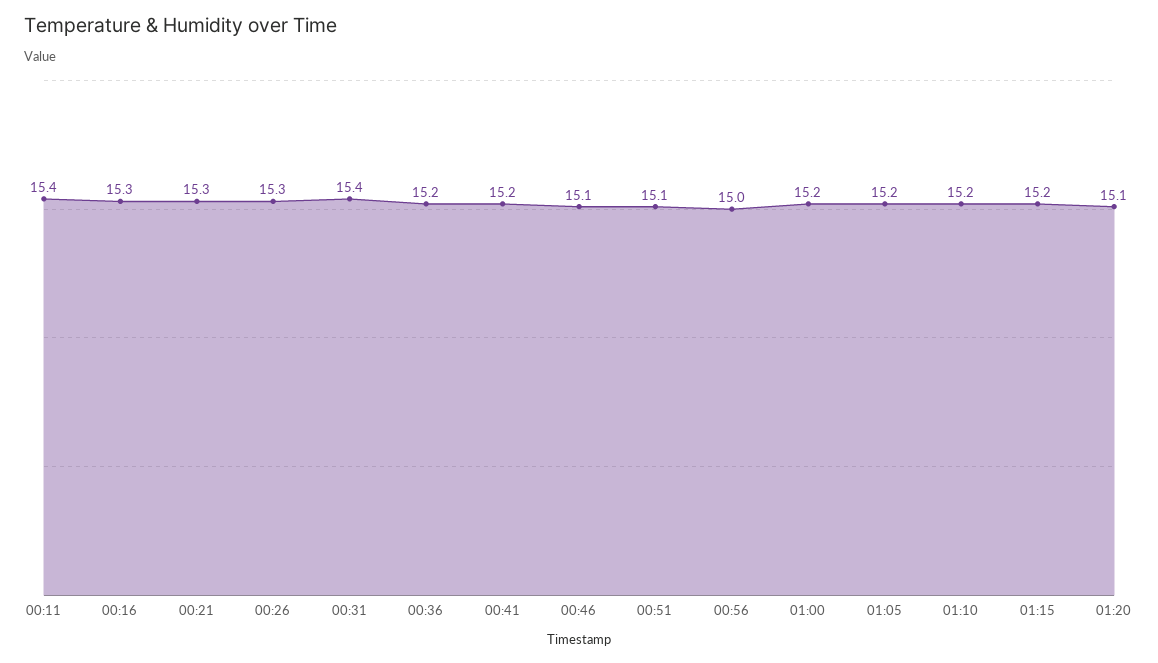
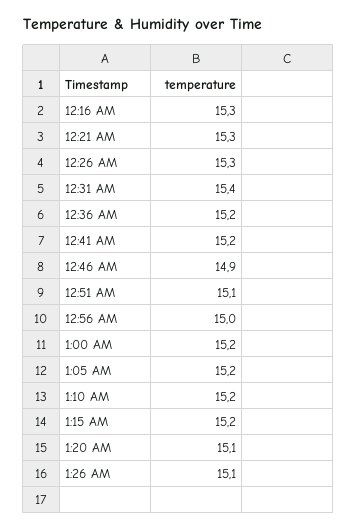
00:11: 15.4 -> none
00:46: 15.1 -> 14.9
1:26 AM: none -> 15.1

